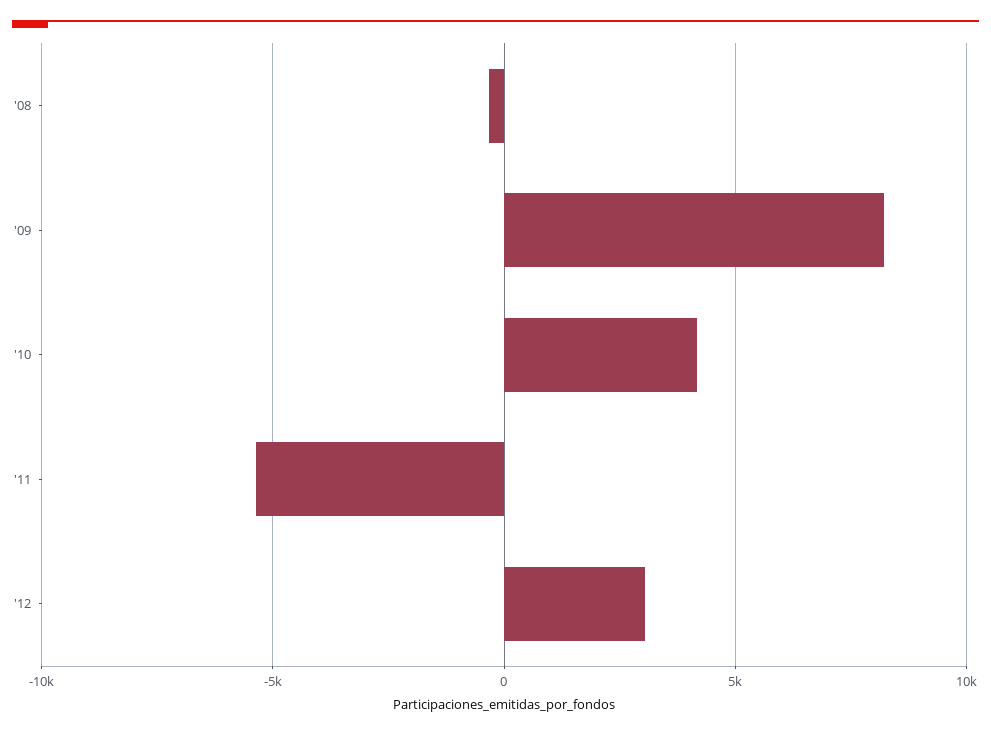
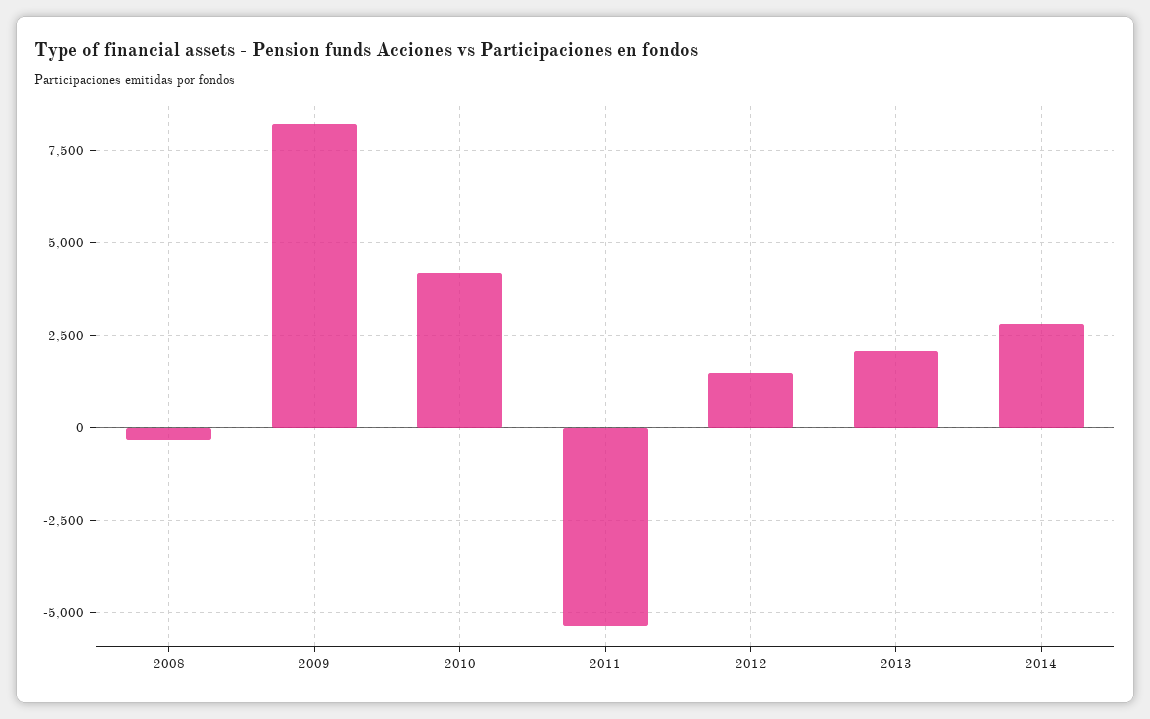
'12: 3000 -> 1500
2013: none -> 2000
2014: none -> 2750

